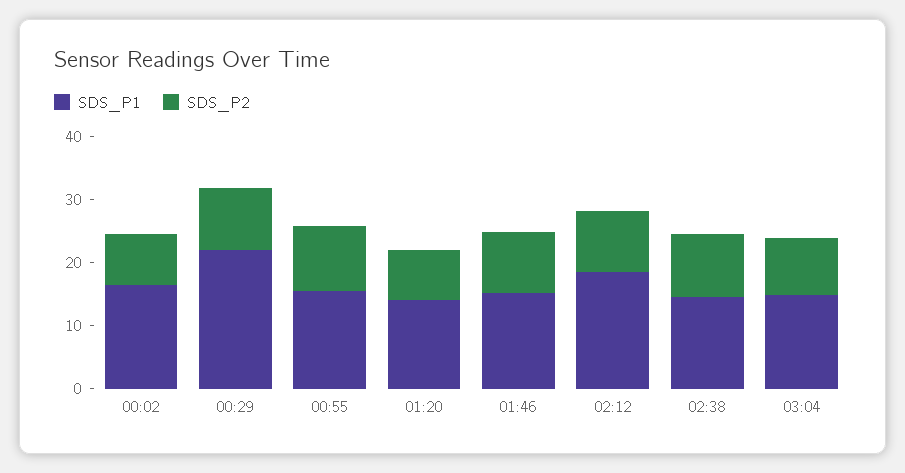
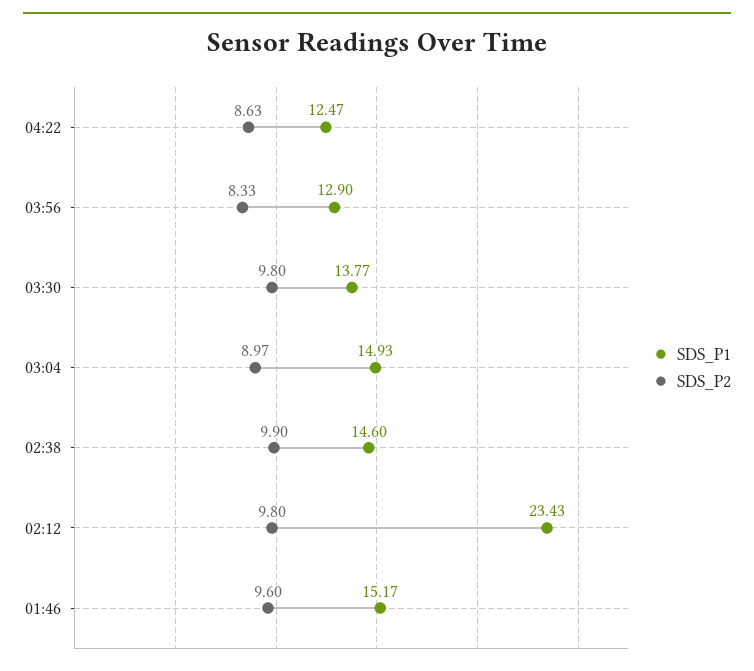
SDS_P1, 00:02: 16 -> none
SDS_P2, 00:02: 8 -> none
SDS_P1, 00:29: 22 -> none
SDS_P2, 00:29: 10 -> none
SDS_P1, 00:55: 16 -> none
SDS_P2, 00:55: 10 -> none
SDS_P1, 01:20: 14 -> none
SDS_P2, 01:20: 8 -> none
SDS_P1, 02:12: 18 -> 23.43
SDS_P1, 04:22: none -> 12.47
SDS_P2, 04:22: none -> 8.63
SDS_P1, 03:56: none -> 12.9
SDS_P2, 03:56: none -> 8.33
SDS_P1, 03:30: none -> 13.77
SDS_P2, 03:30: none -> 9.8

